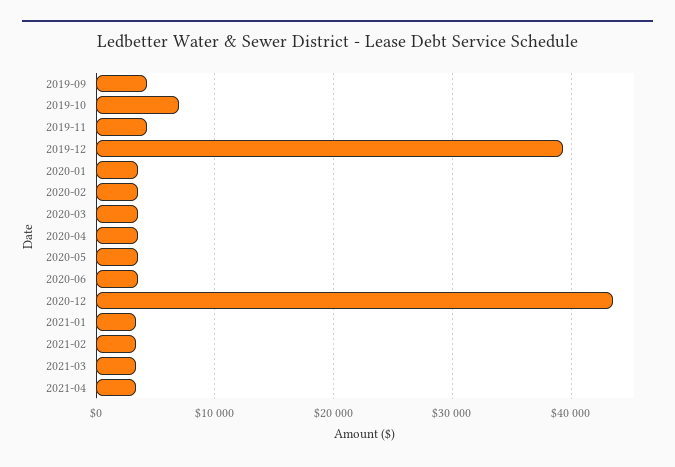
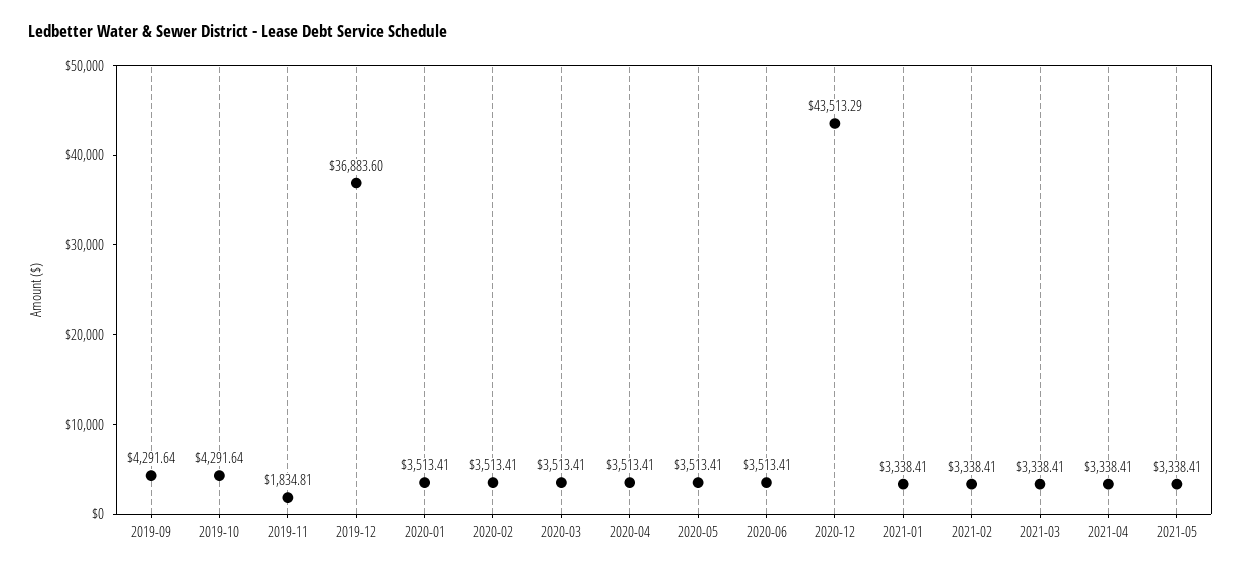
2019-10: 7000 -> 4291.64
2019-11: 4000 -> 1834.81
2019-12: 39000 -> 36883.6
2021-05: none -> 3338.41

